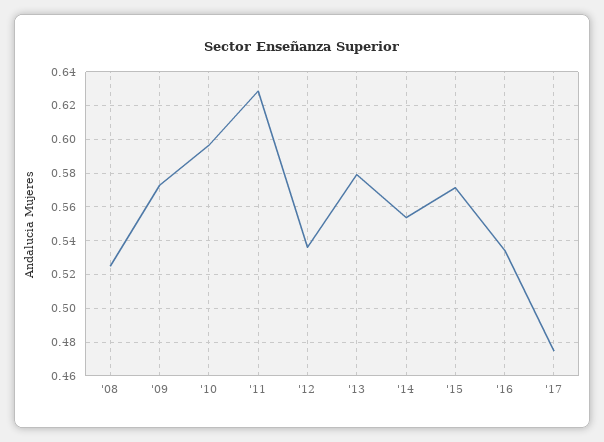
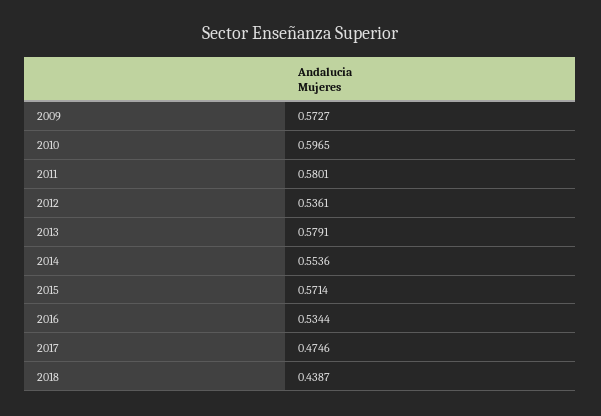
'08: 0.525 -> none
'11: 0.63 -> 0.5801
2018: none -> 0.4387

